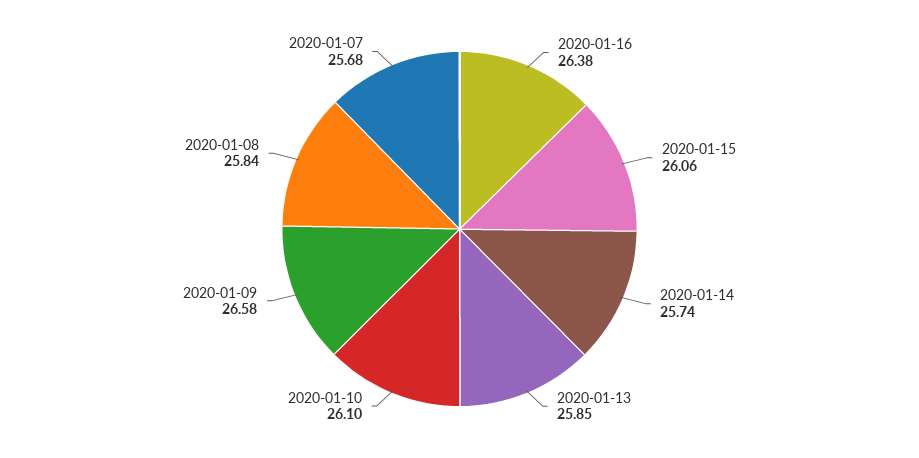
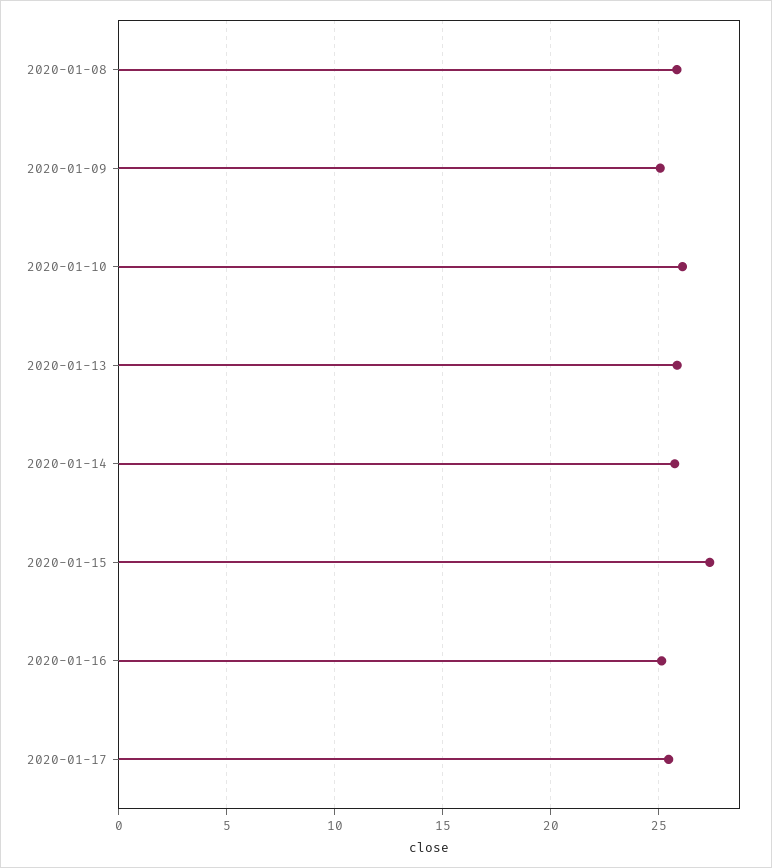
2020-01-16: 26.38 -> 25
2020-01-15: 26.06 -> 27.5
2020-01-09: 26.58 -> 25
2020-01-07: 25.68 -> none
2020-01-17: none -> 25.5

